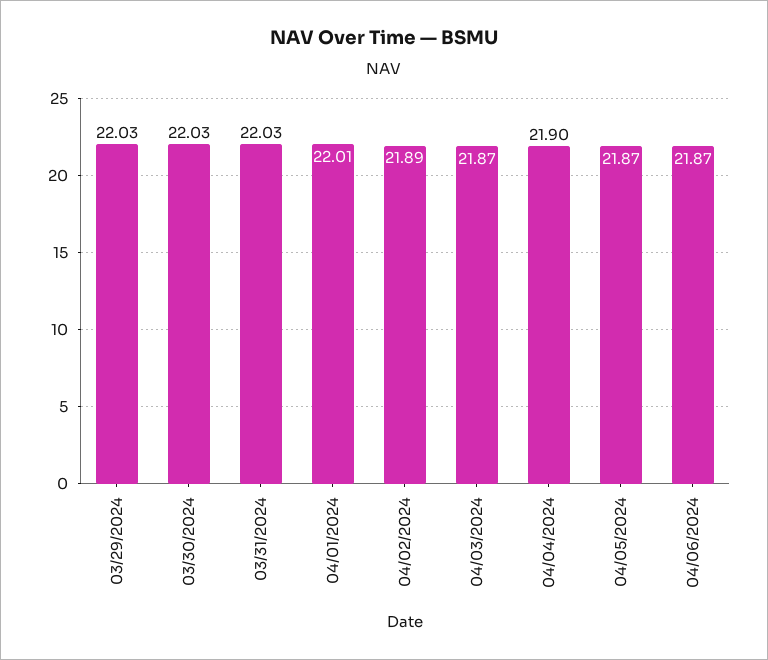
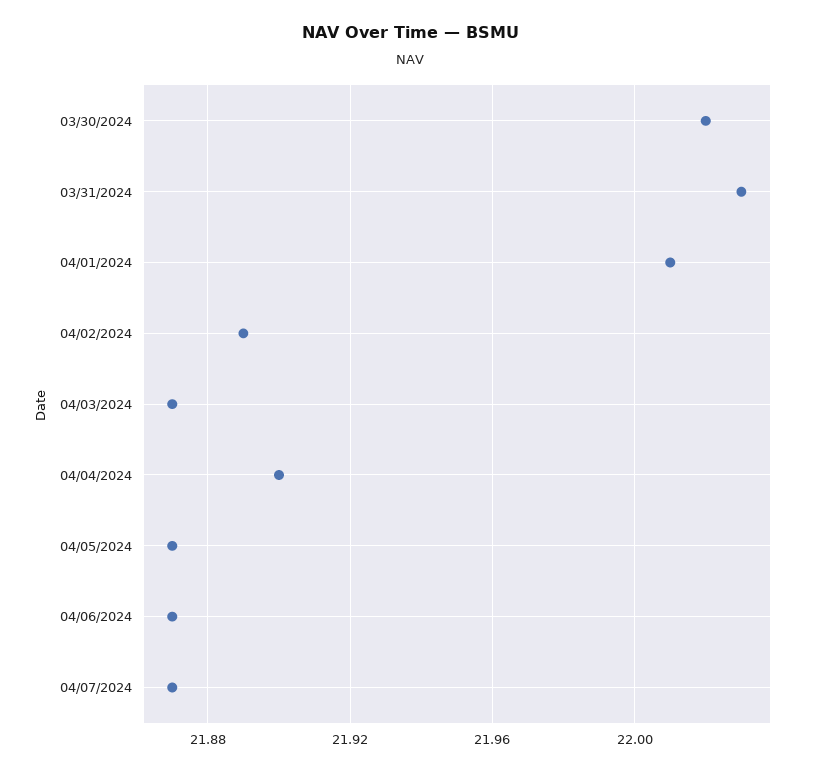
03/29/2024: 22.03 -> none
03/30/2024: 22.03 -> 22.02
04/07/2024: none -> 21.87

